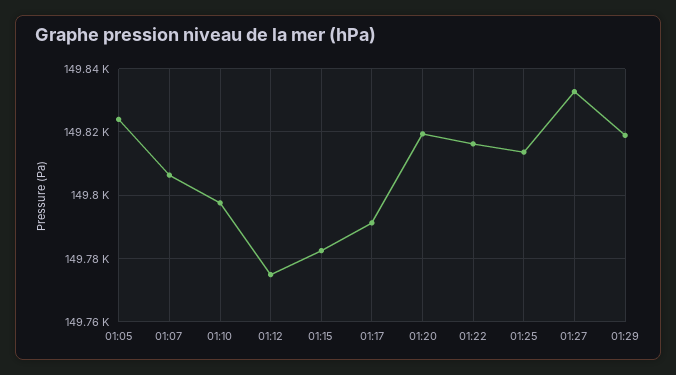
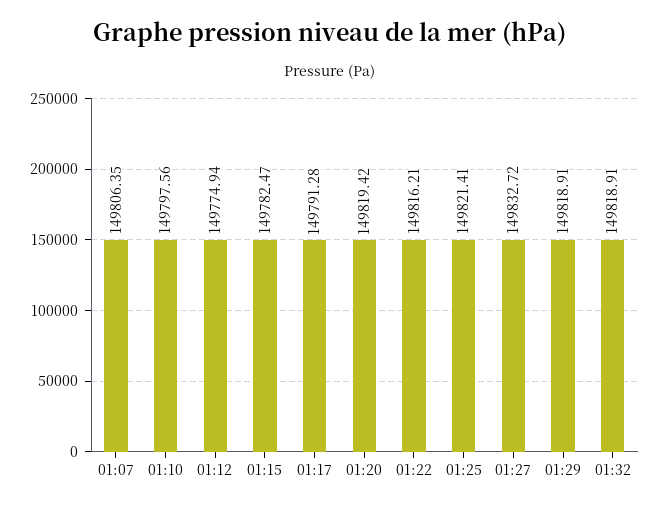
01:05: 149824 -> none
01:25: 149814 -> 149821.41
01:32: none -> 149818.91

